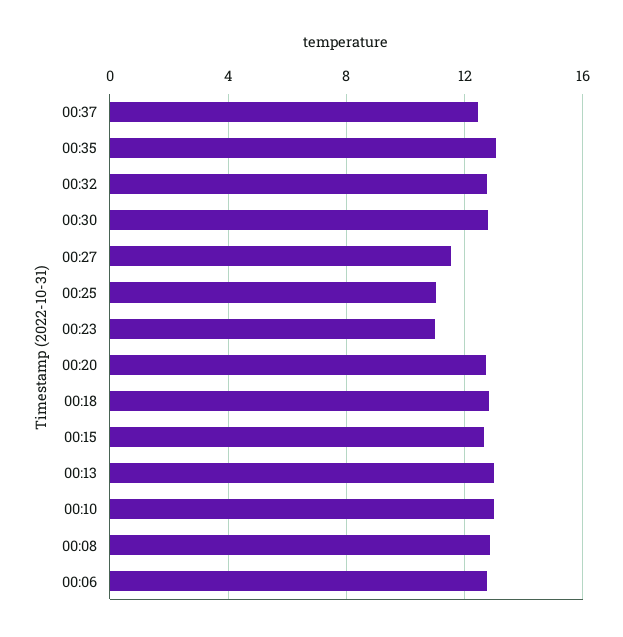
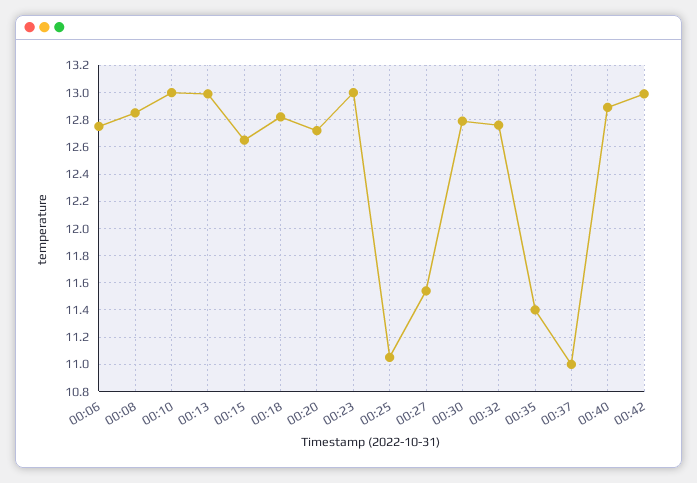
00:37: 12.5 -> 11
00:35: 13 -> 11.4
00:23: 11 -> 13
00:40: none -> 12.9
00:42: none -> 13

